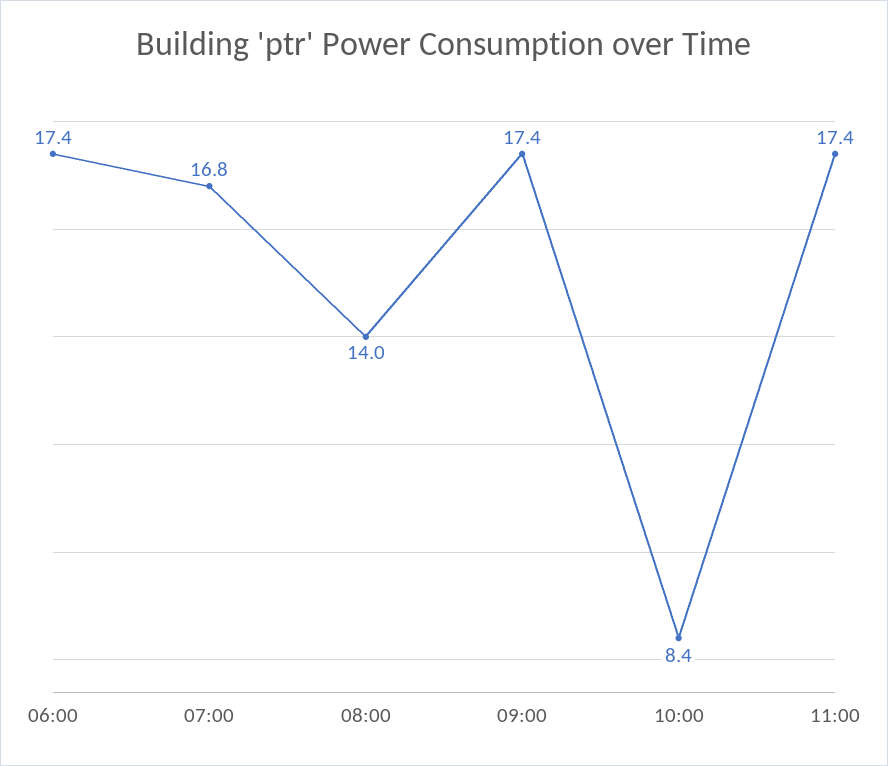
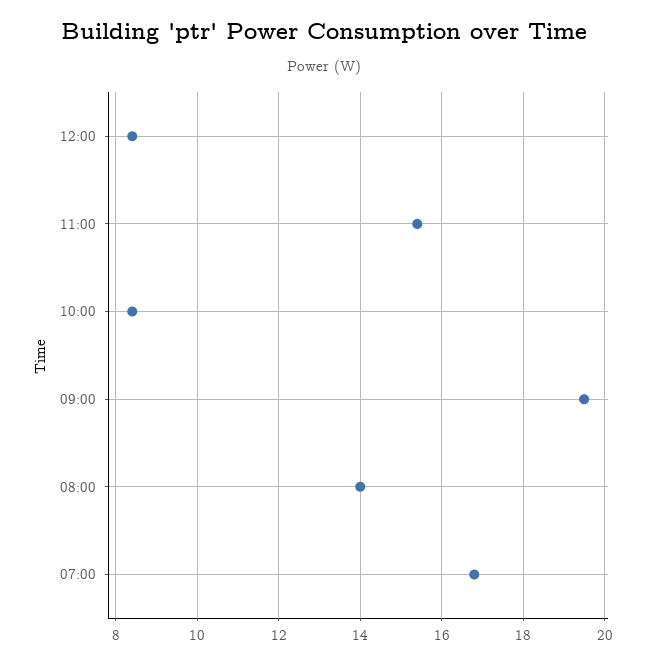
06:00: 17.4 -> none
09:00: 17.4 -> 19.5
11:00: 17.4 -> 15.5
12:00: none -> 8.5

